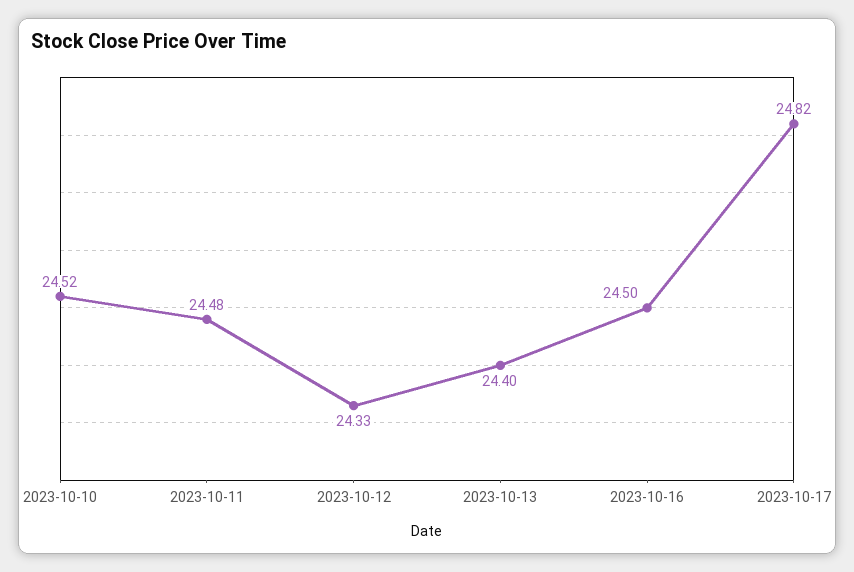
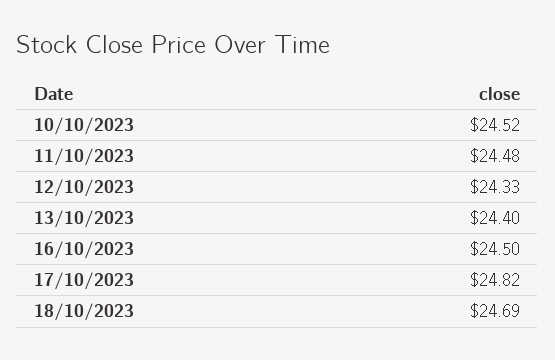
18/10/2023: none -> 24.69

